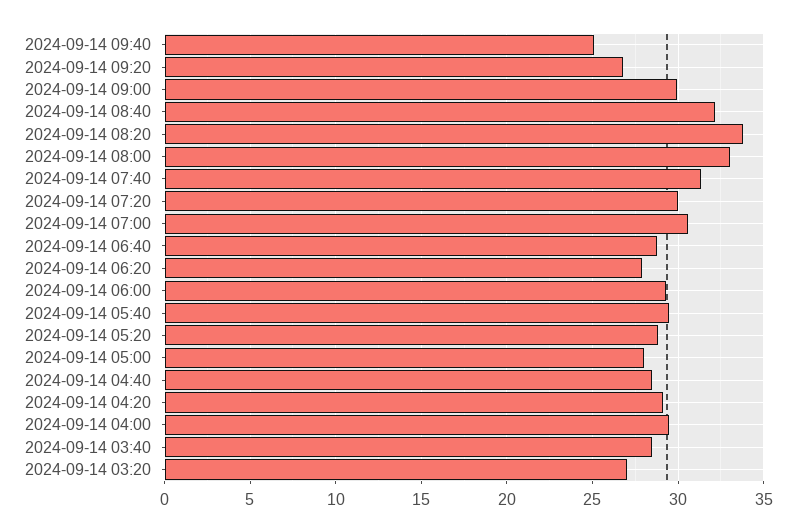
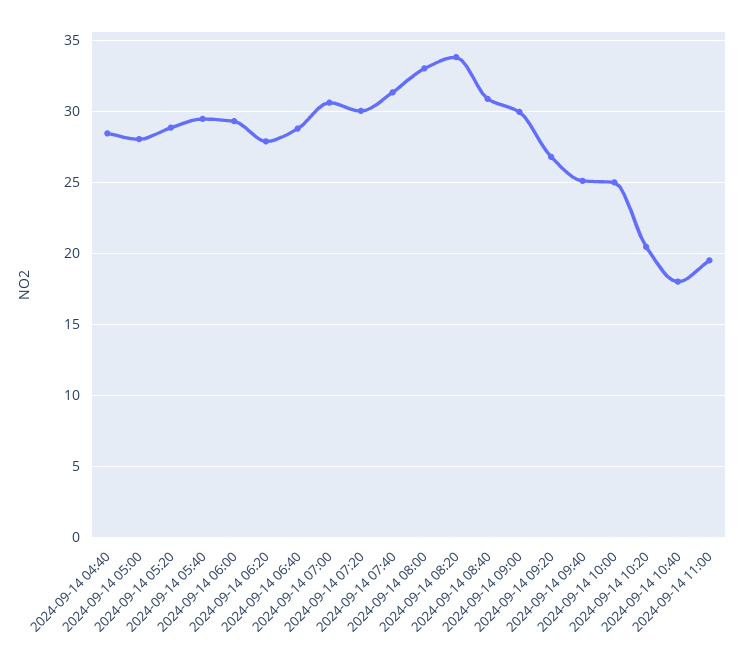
2024-09-14 08:40: 32 -> 31
2024-09-14 04:20: 29 -> none
2024-09-14 04:00: 29.5 -> none
2024-09-14 03:40: 28.5 -> none
2024-09-14 03:20: 27 -> none
2024-09-14 10:00: none -> 25
2024-09-14 10:20: none -> 20.5
2024-09-14 10:40: none -> 18
2024-09-14 11:00: none -> 19.5

